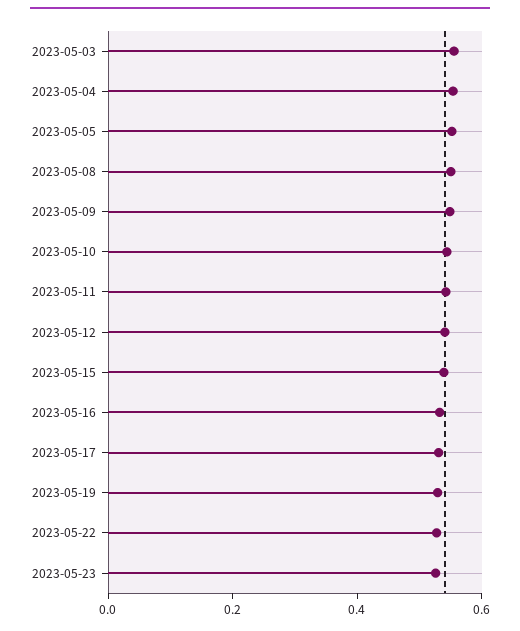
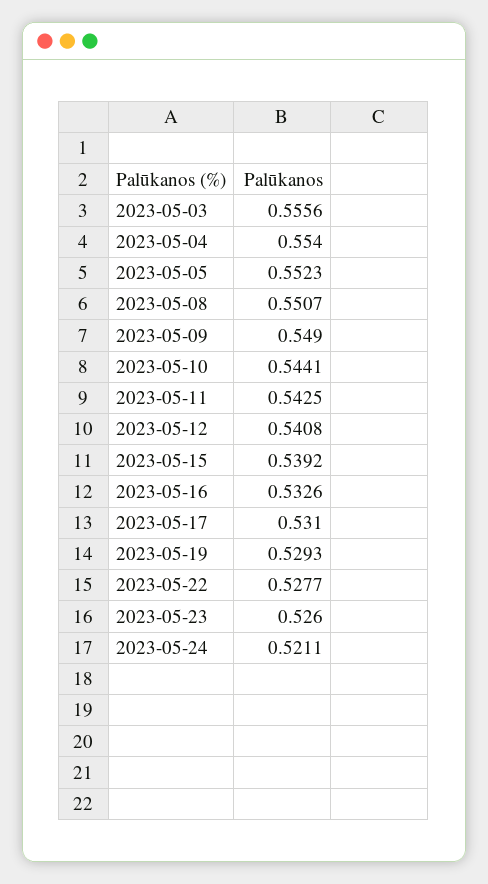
2023-05-24: none -> 0.5211

